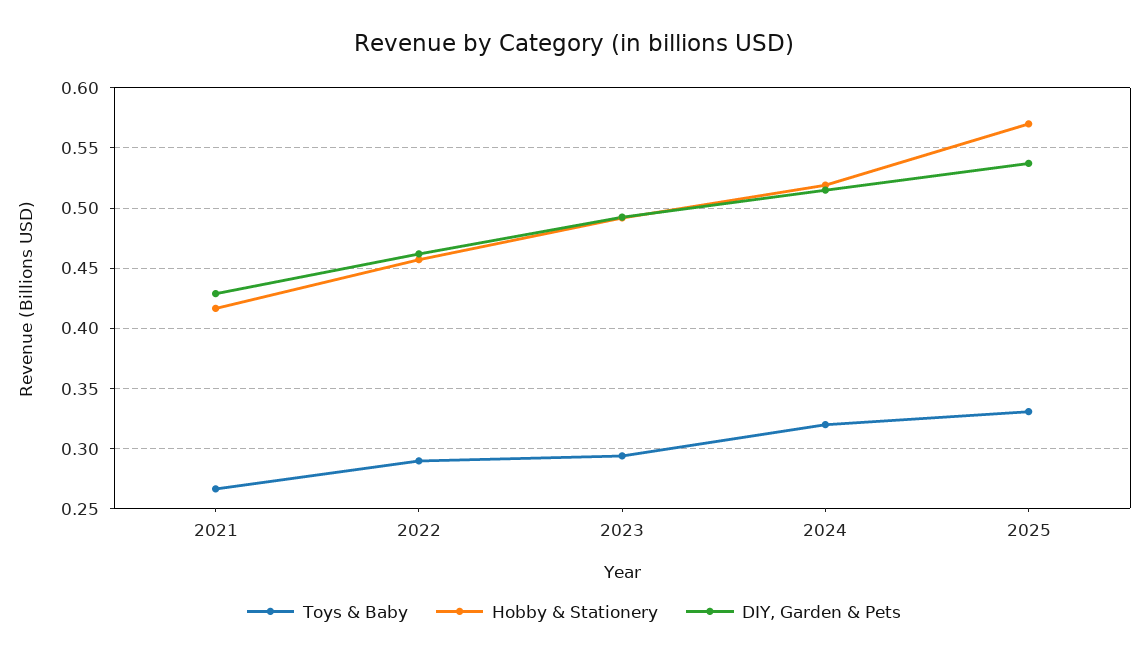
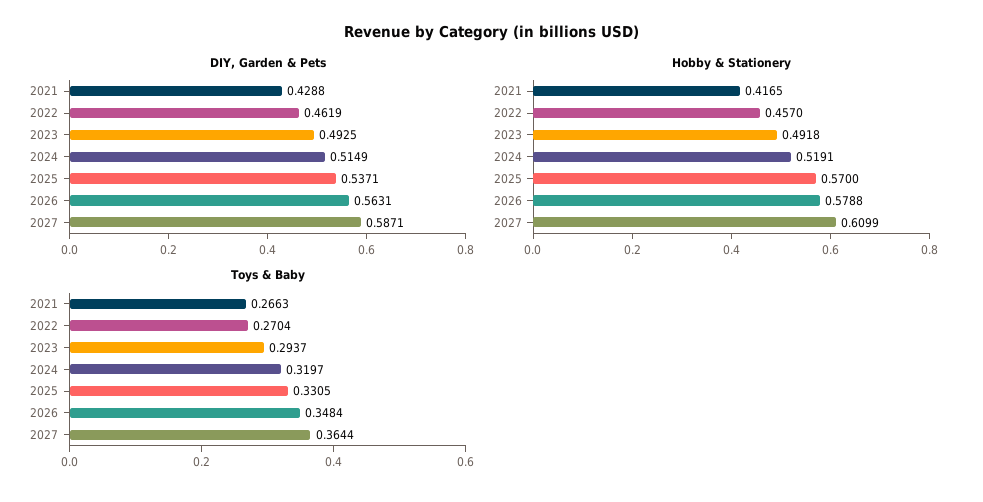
Toys & Baby, 2022: 0.29 -> 0.2704
DIY, Garden & Pets, 2026: none -> 0.5631
DIY, Garden & Pets, 2027: none -> 0.5871
Hobby & Stationery, 2026: none -> 0.5788
Hobby & Stationery, 2027: none -> 0.6099
Toys & Baby, 2026: none -> 0.3484
Toys & Baby, 2027: none -> 0.3644

